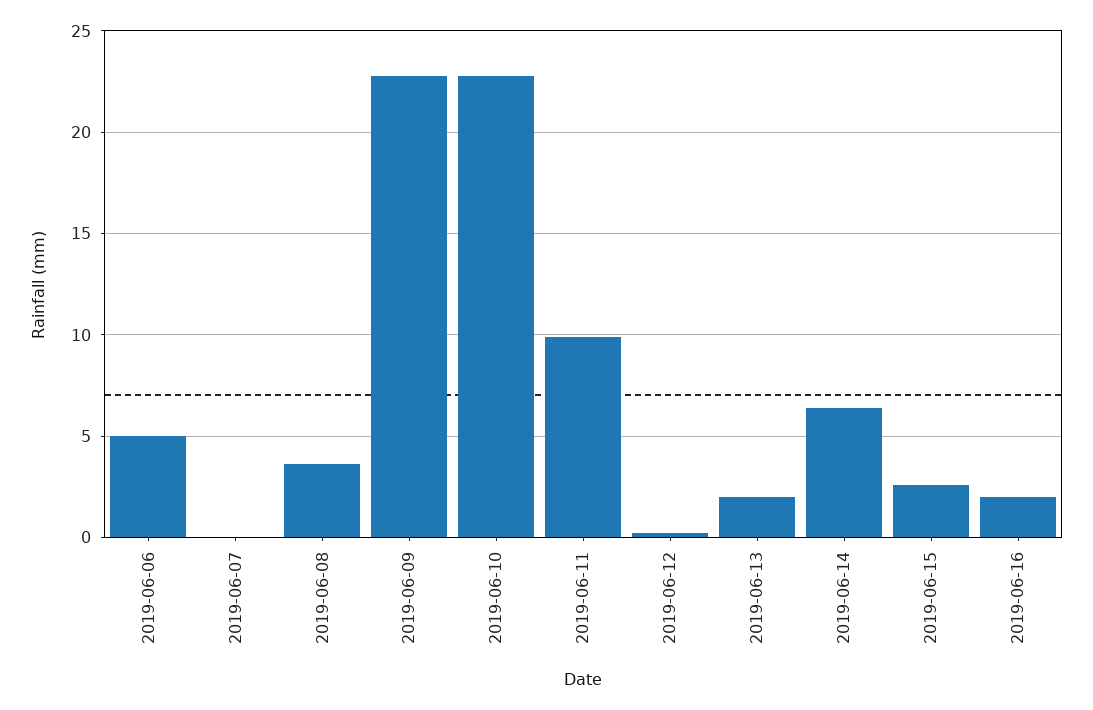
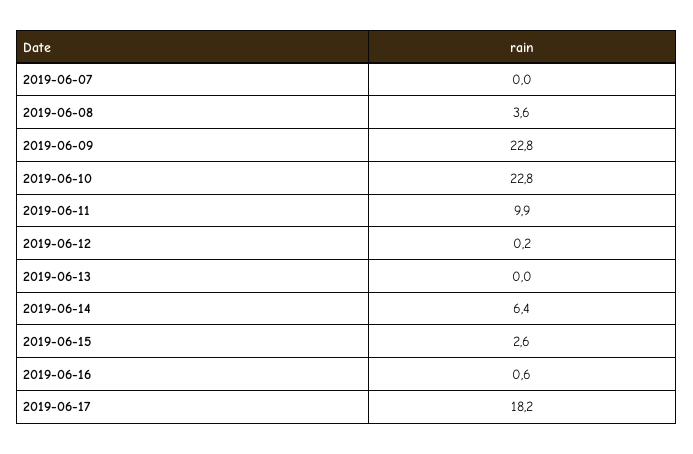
2019-06-06: 5 -> none
2019-06-13: 2 -> 0
2019-06-16: 2 -> 0.6
2019-06-17: none -> 18.2

